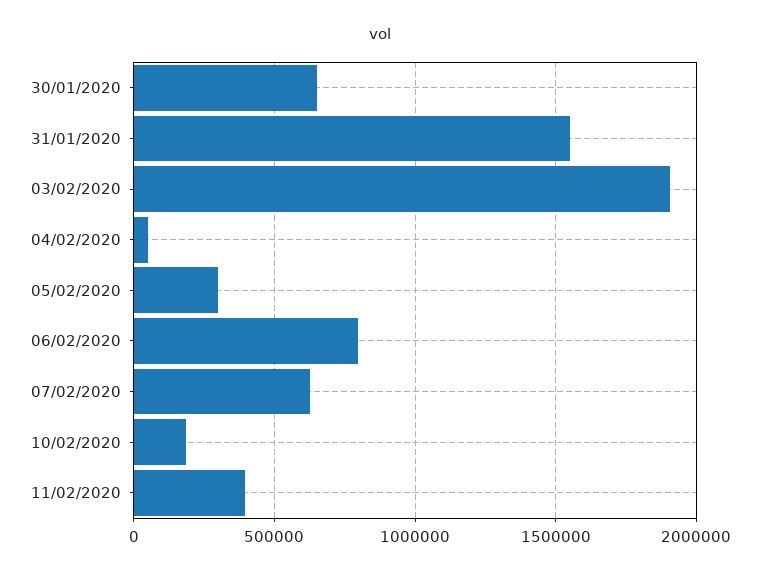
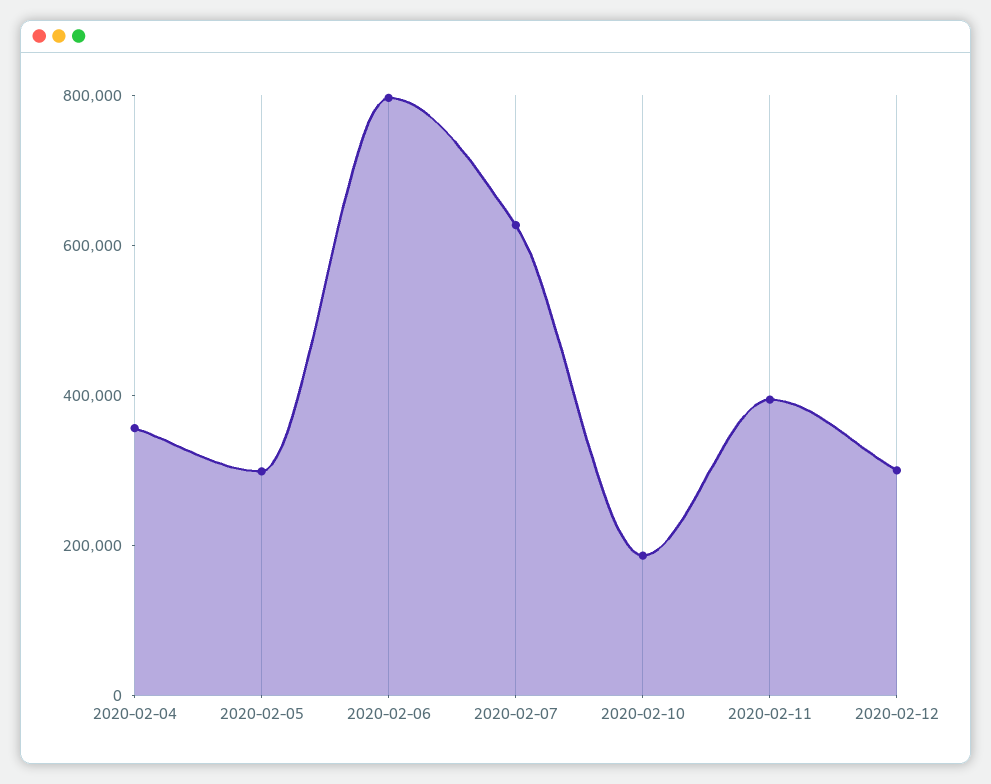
30/01/2020: 650000 -> none
31/01/2020: 1550000 -> none
03/02/2020: 1900000 -> none
04/02/2020: 50000 -> 350000
2020-02-12: none -> 300000

